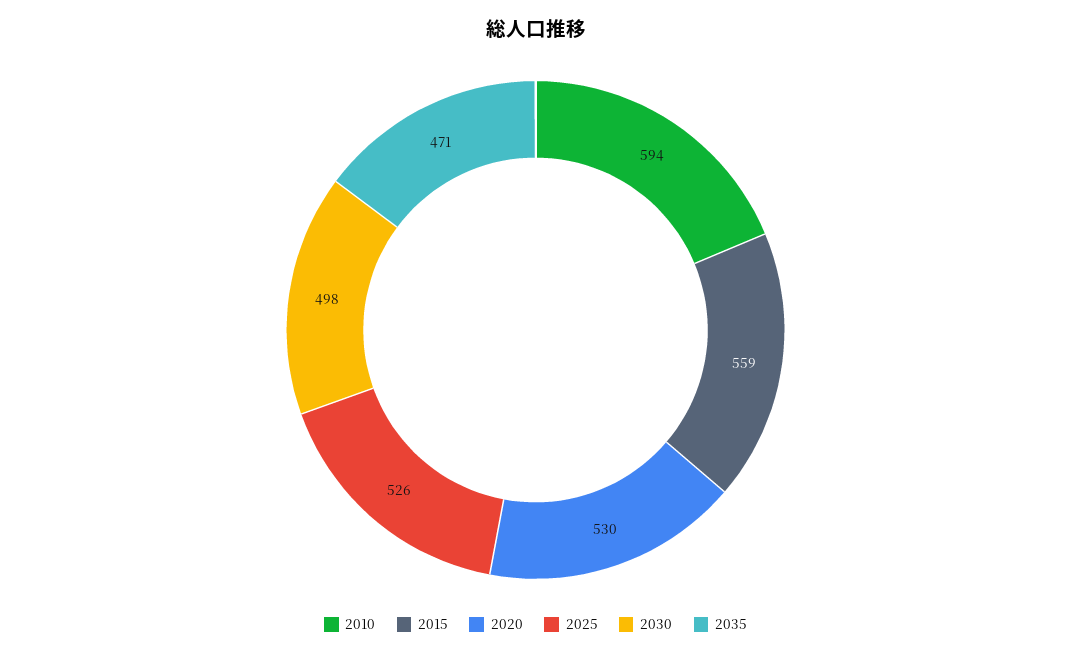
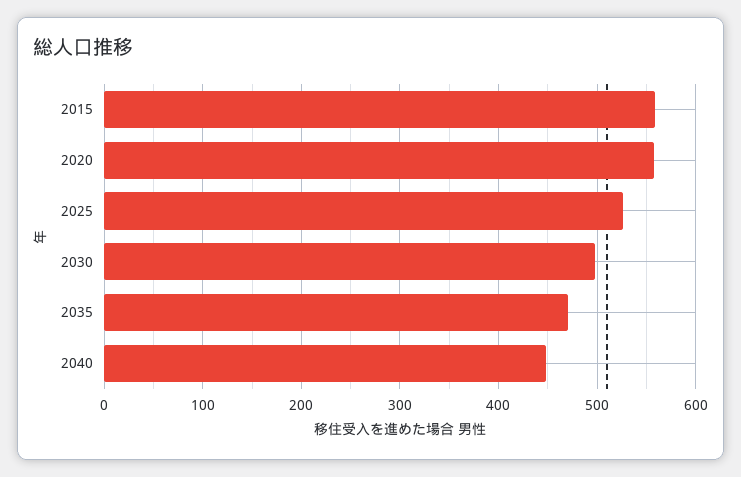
2010: 594 -> none
2020: 530 -> 560
2040: none -> 450

